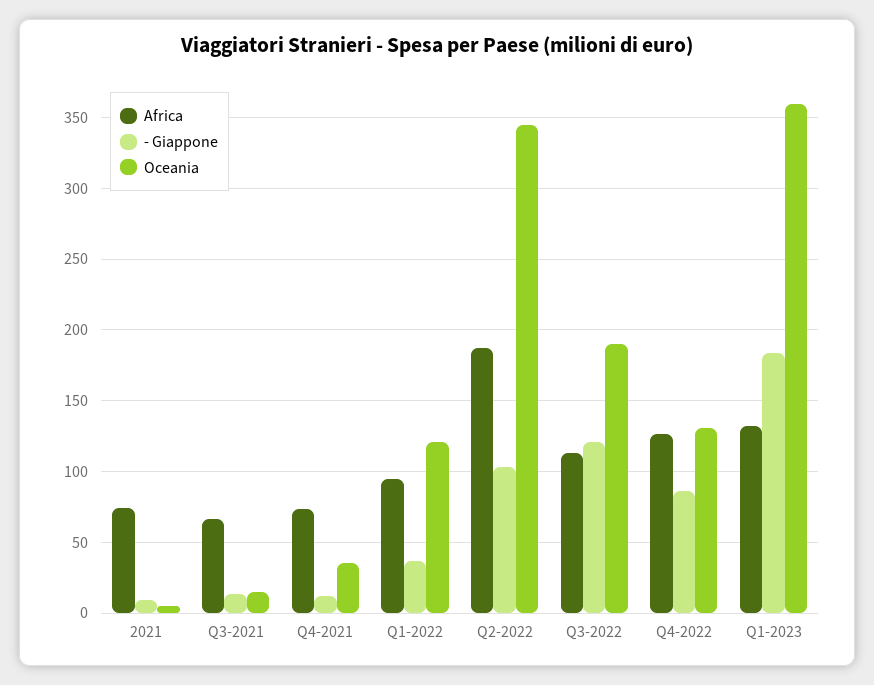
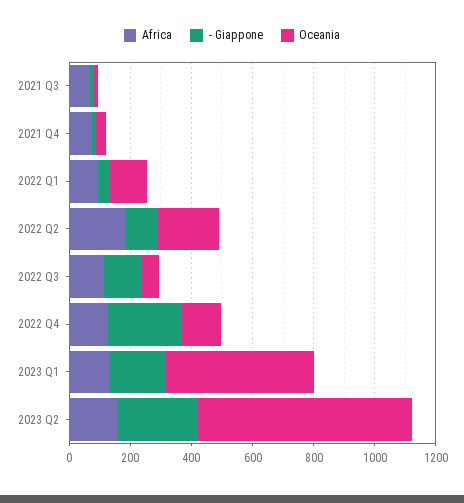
Africa, 2021: 75 -> none
- Giappone, 2021: 10 -> none
Oceania, 2021: 5 -> none
Oceania, Q2-2022: 345 -> 200
Oceania, Q3-2022: 190 -> 50
- Giappone, Q4-2022: 85 -> 250
Oceania, Q1-2023: 360 -> 500
Africa, 2023 Q2: none -> 150
- Giappone, 2023 Q2: none -> 250
Oceania, 2023 Q2: none -> 700

